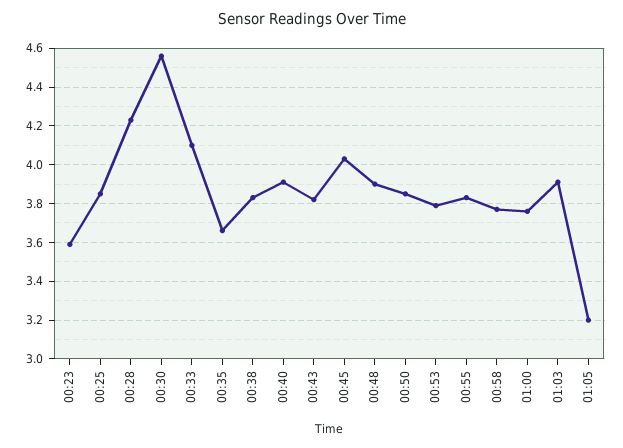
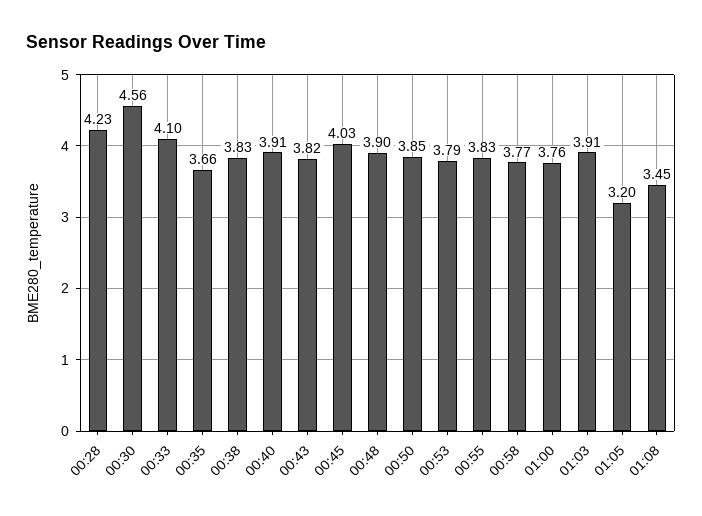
00:23: 3.6 -> none
00:25: 3.85 -> none
01:08: none -> 3.45

